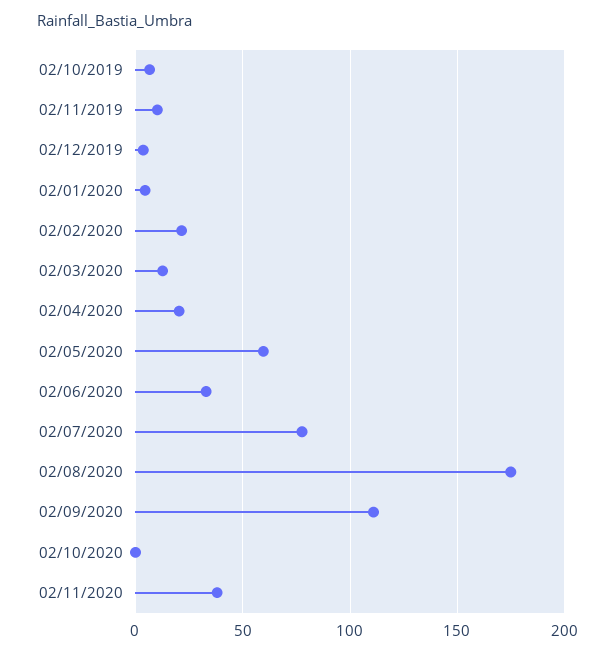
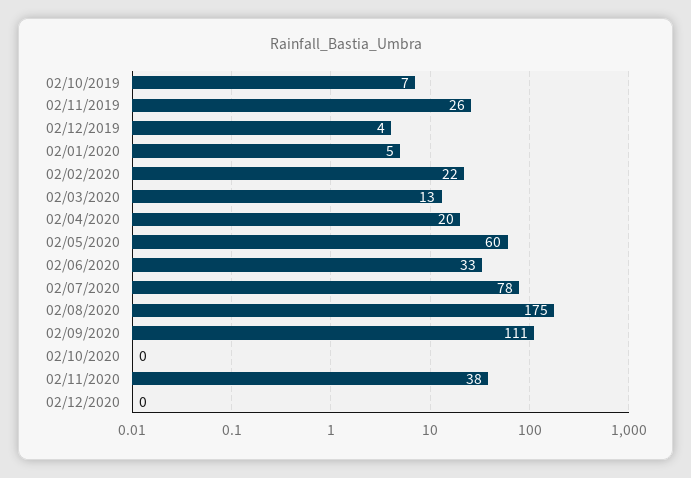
02/11/2019: 10 -> 26
02/12/2020: none -> 0

